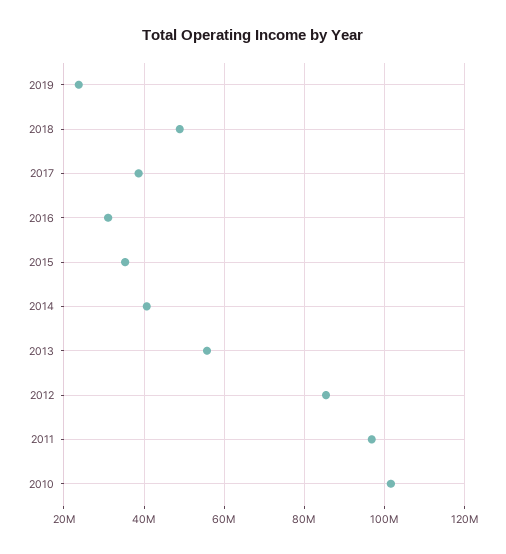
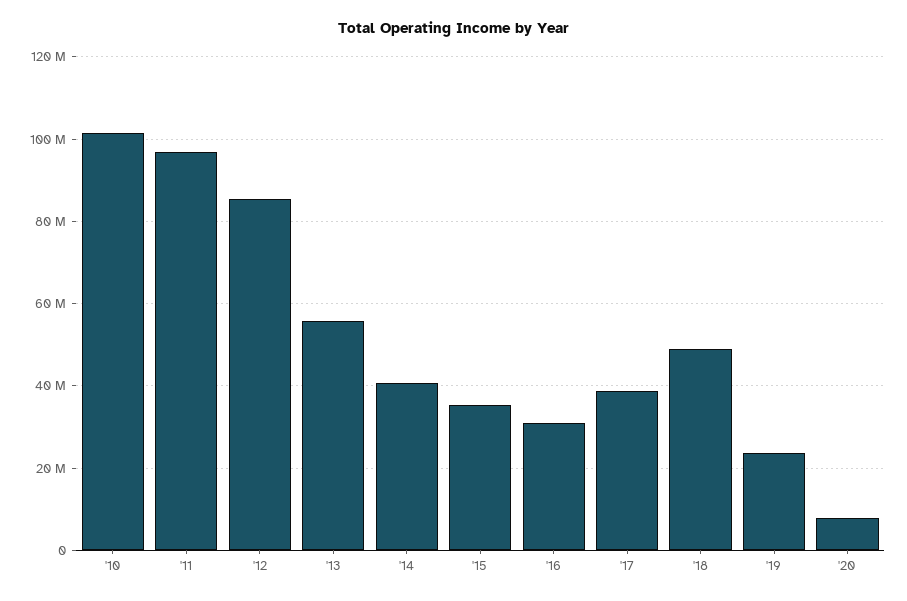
'20: none -> 8000000

